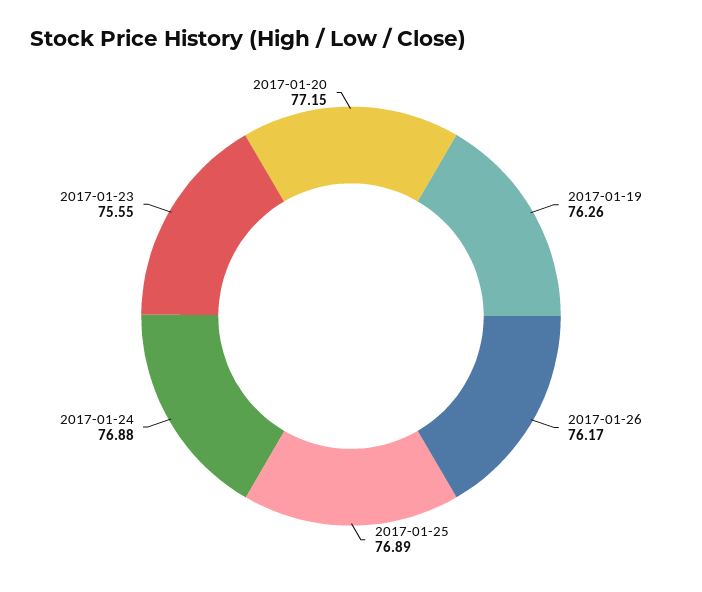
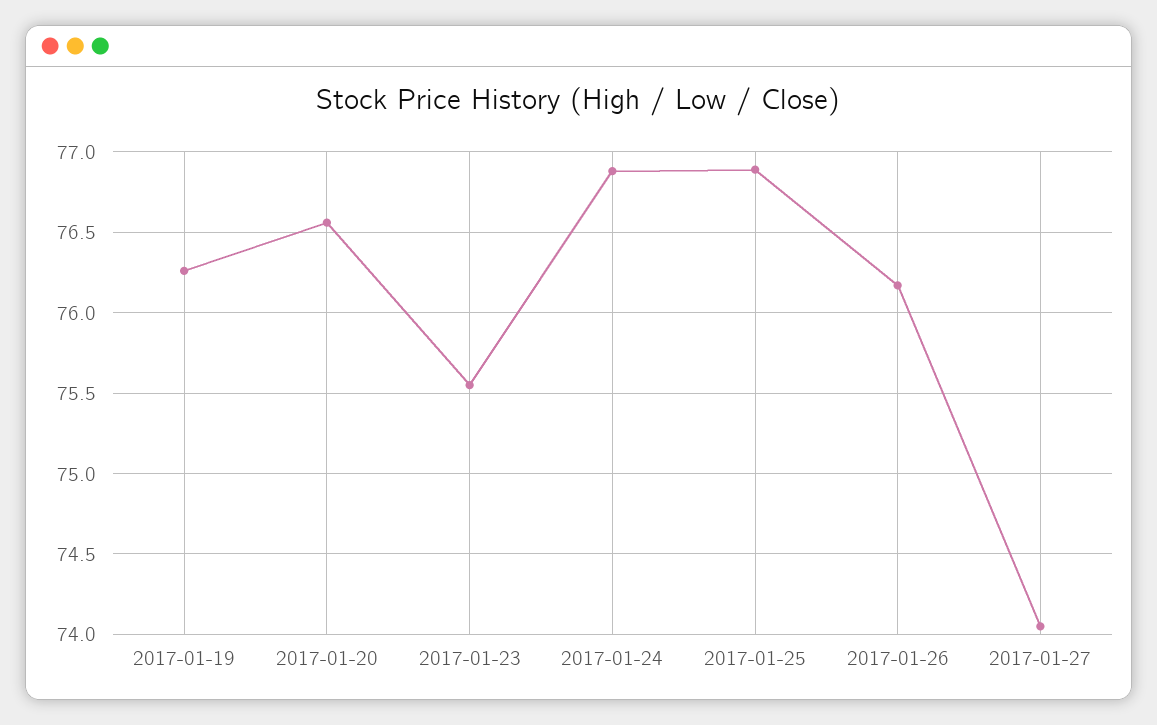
2017-01-20: 77.15 -> 76.55
2017-01-27: none -> 74.05

